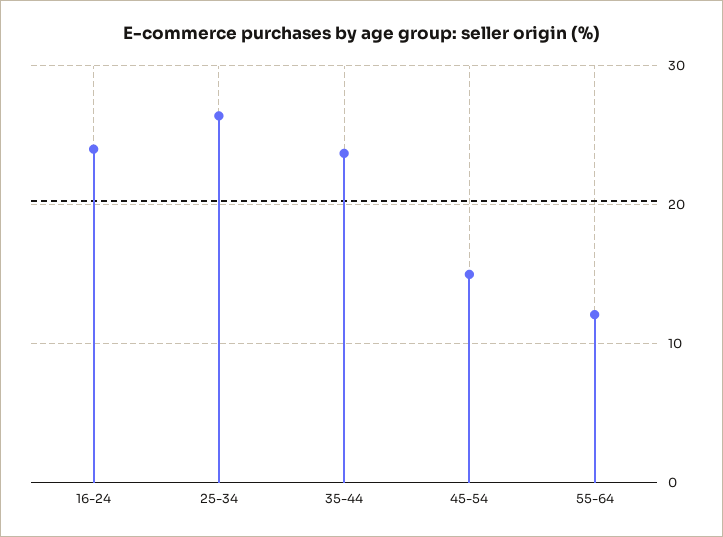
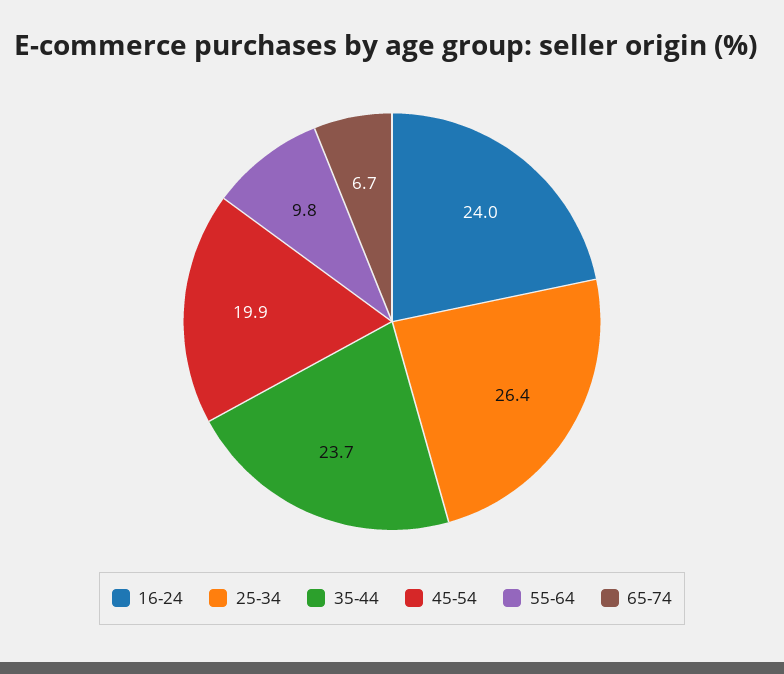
45-54: 15 -> 19.9
55-64: 12 -> 9.8
65-74: none -> 6.7

